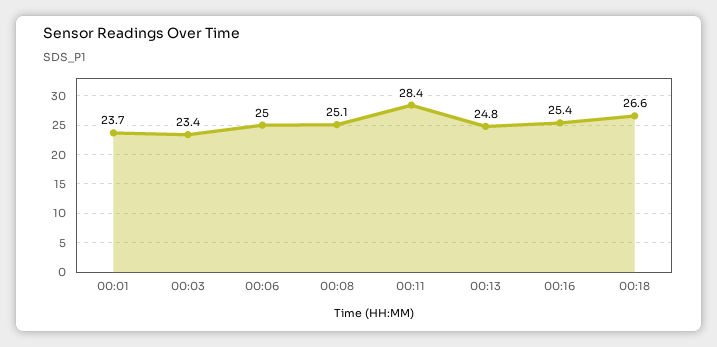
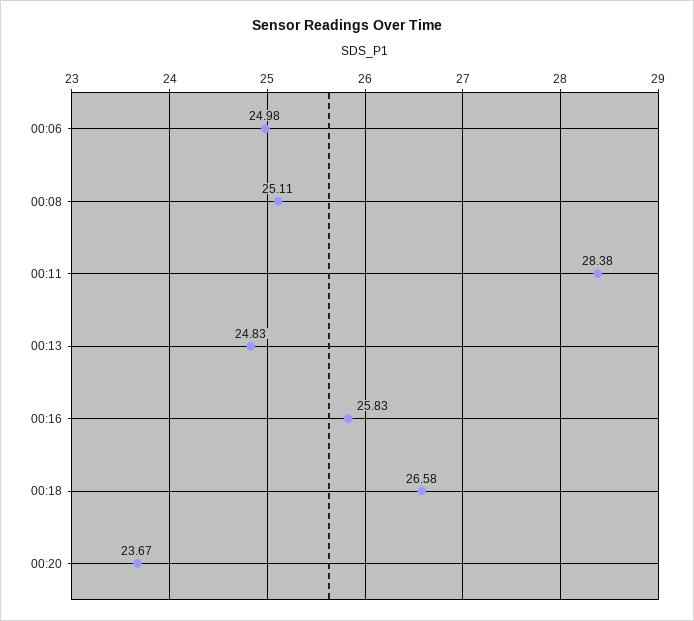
00:01: 23.7 -> none
00:03: 23.4 -> none
00:16: 25.4 -> 25.83
00:20: none -> 23.67

